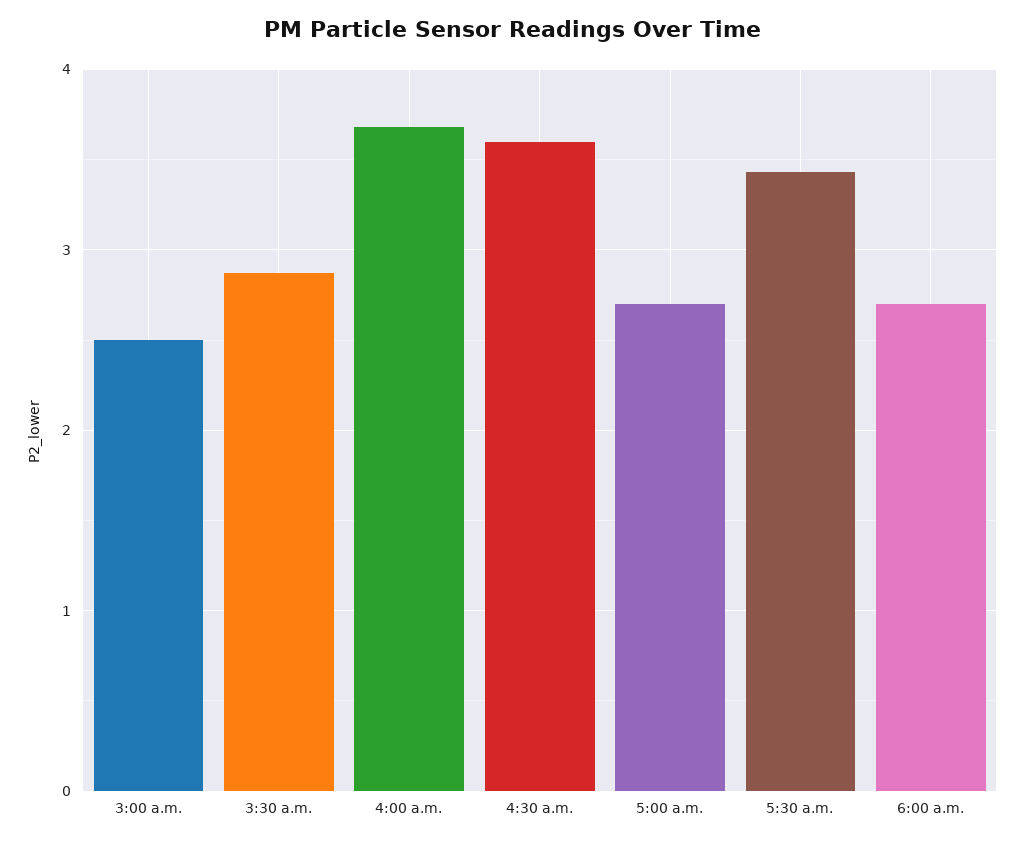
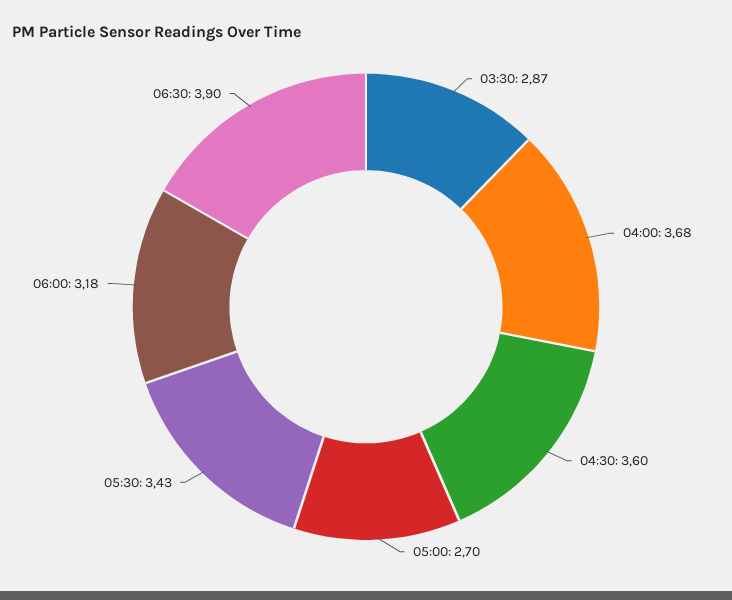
3:00 a.m.: 2.5 -> none
6:00 a.m.: 2.7 -> 3.18
06:30: none -> 3.9

